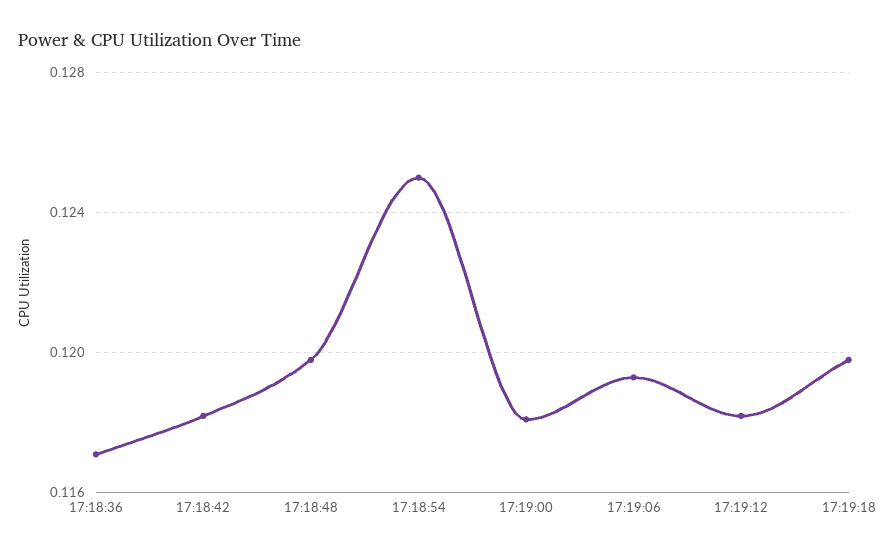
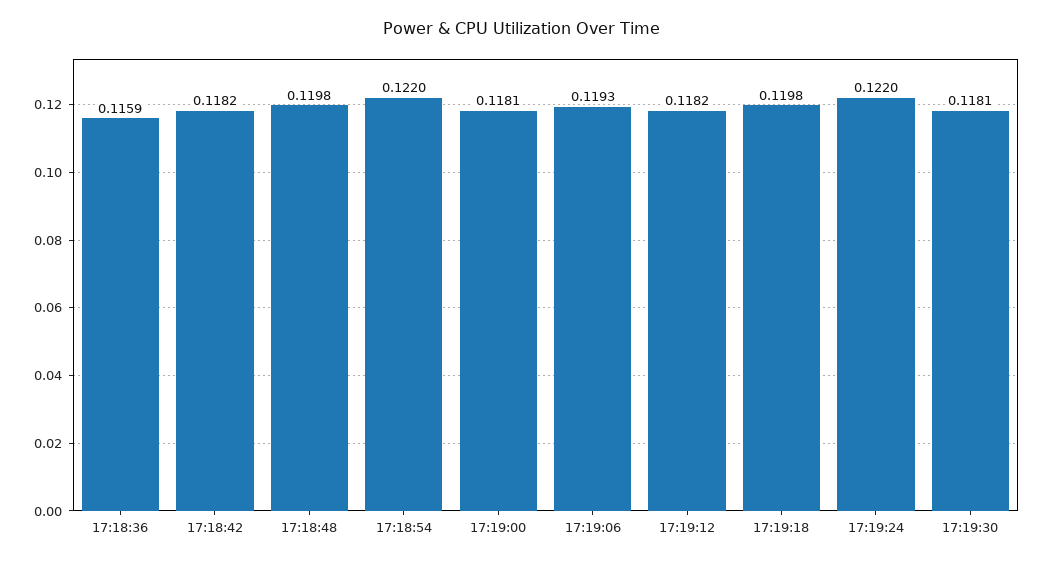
17:18:36: 0.117 -> 0.1159
17:18:54: 0.125 -> 0.122
17:19:24: none -> 0.122
17:19:30: none -> 0.1181

